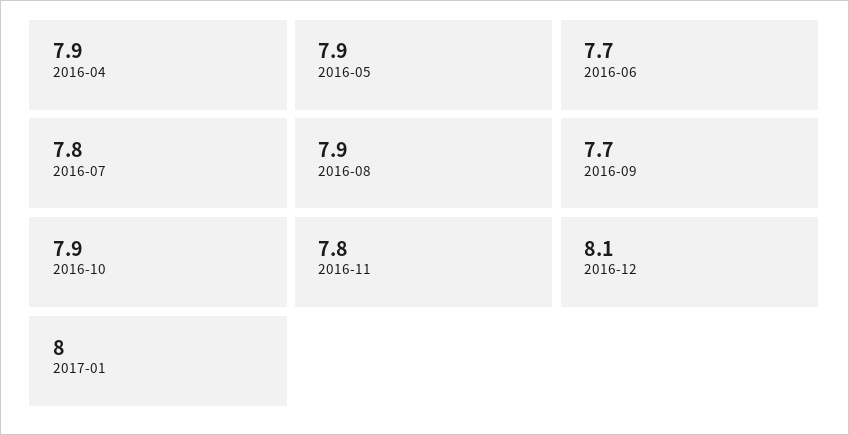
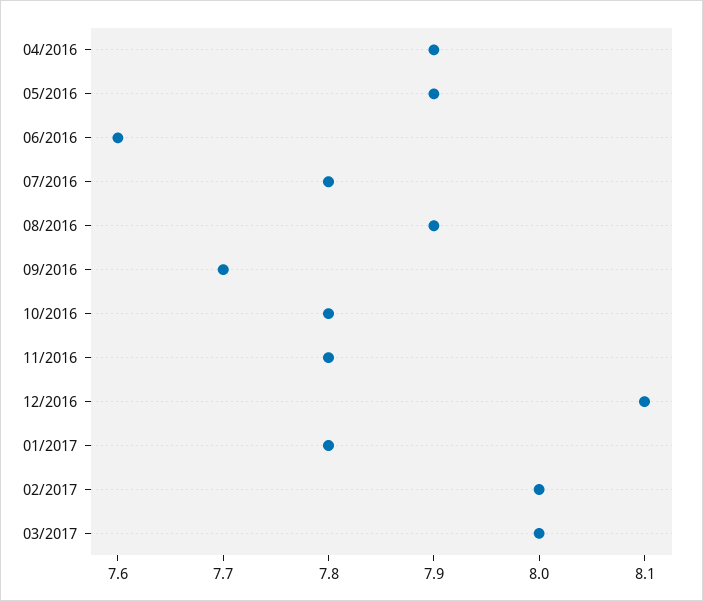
2016-06: 7.7 -> 7.6
2016-10: 7.9 -> 7.8
2017-01: 8 -> 7.8
02/2017: none -> 8
03/2017: none -> 8

